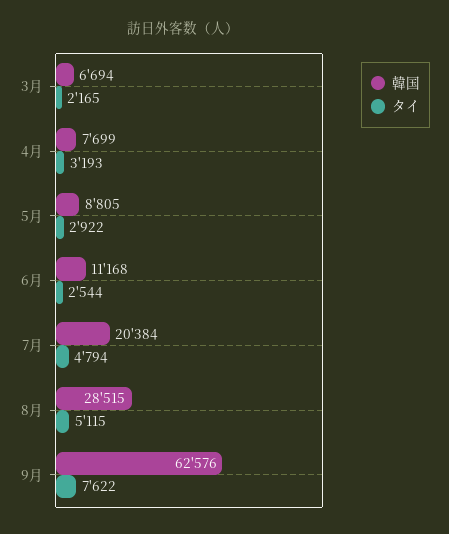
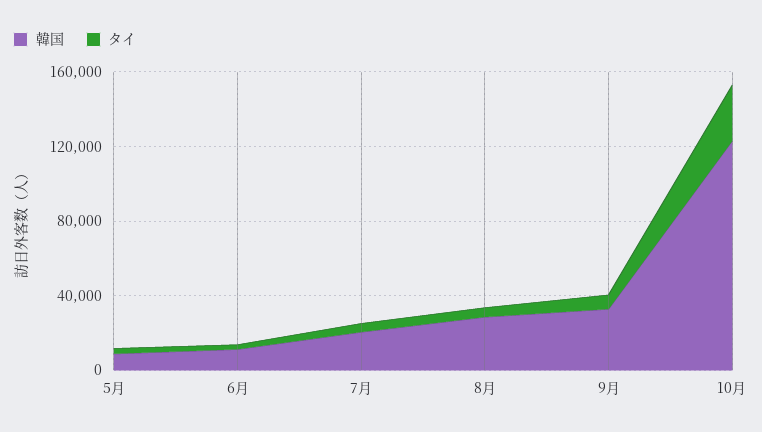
韓国, 3月: 6694 -> none
タイ, 3月: 2165 -> none
韓国, 4月: 7699 -> none
タイ, 4月: 3193 -> none
韓国, 9月: 62576 -> 30000
韓国, 10月: none -> 120000
タイ, 10月: none -> 30000

